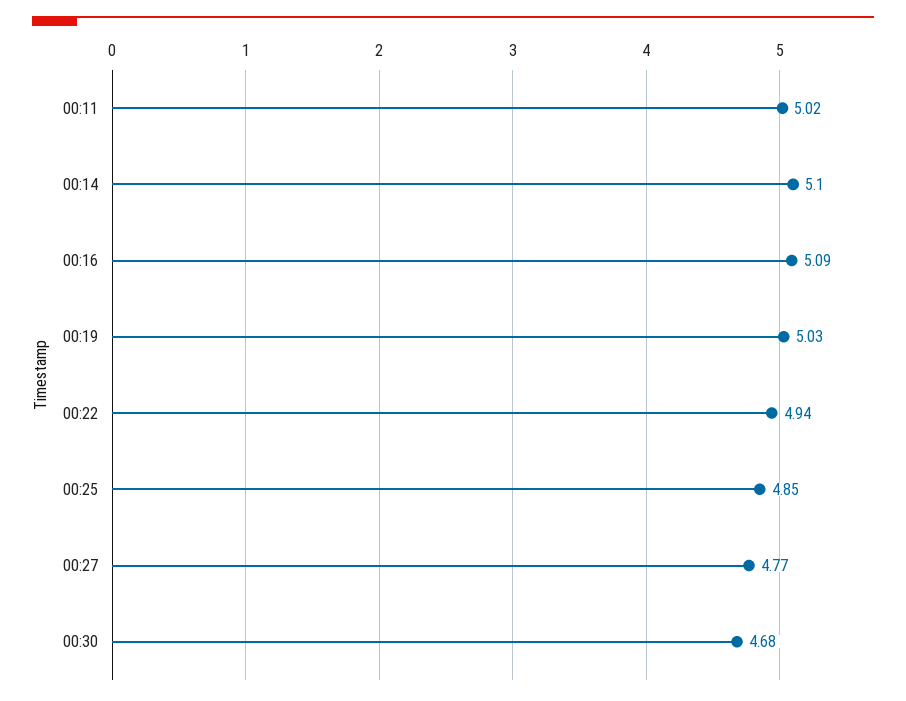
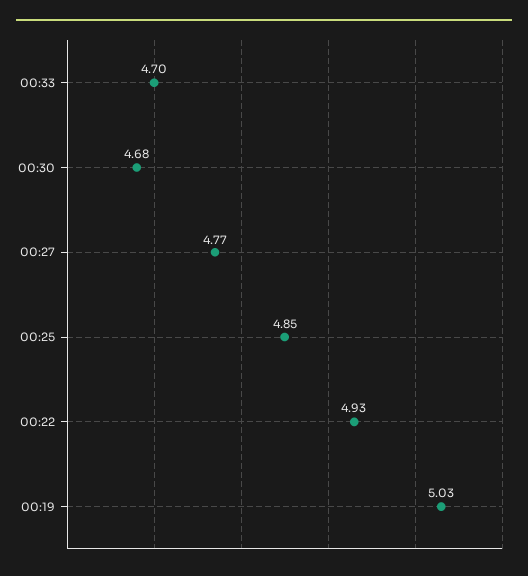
00:11: 5.02 -> none
00:14: 5.1 -> none
00:16: 5.09 -> none
00:22: 4.94 -> 4.93
00:33: none -> 4.7

